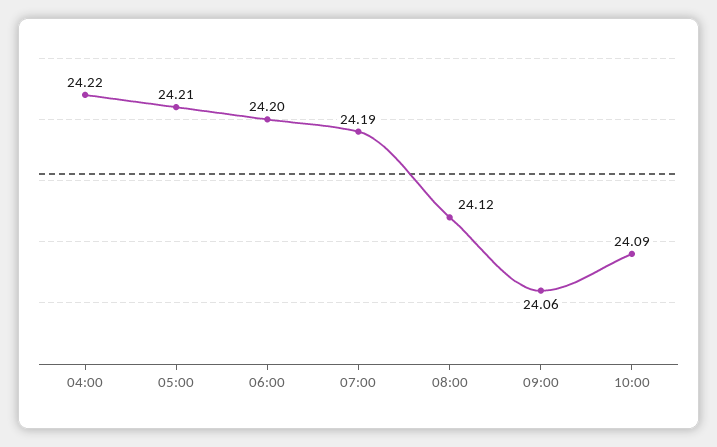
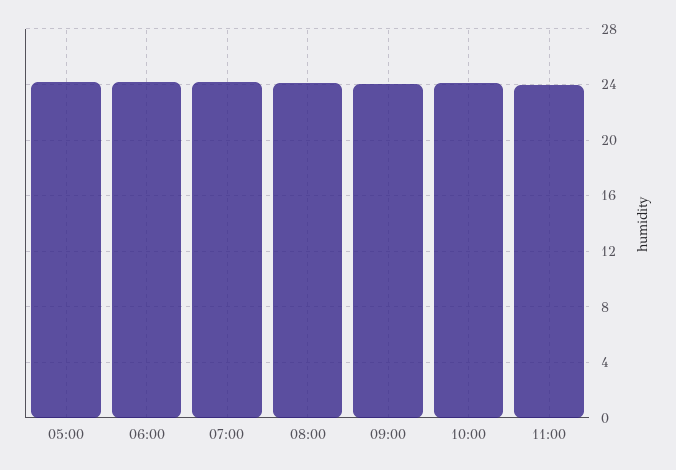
04:00: 24.22 -> none
11:00: none -> 24

